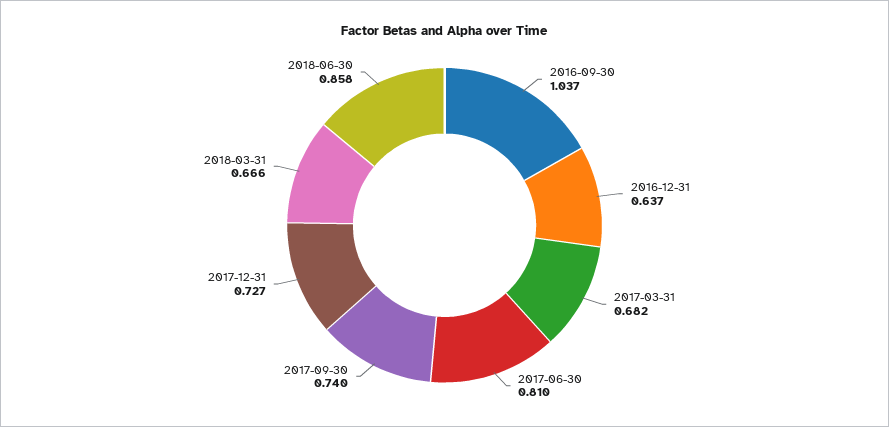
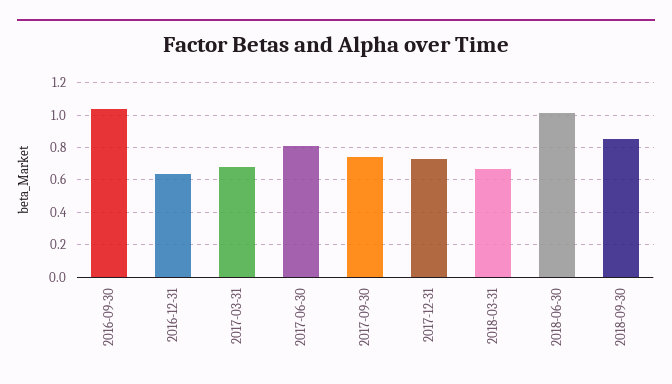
2018-06-30: 0.858 -> 1
2018-09-30: none -> 0.85

